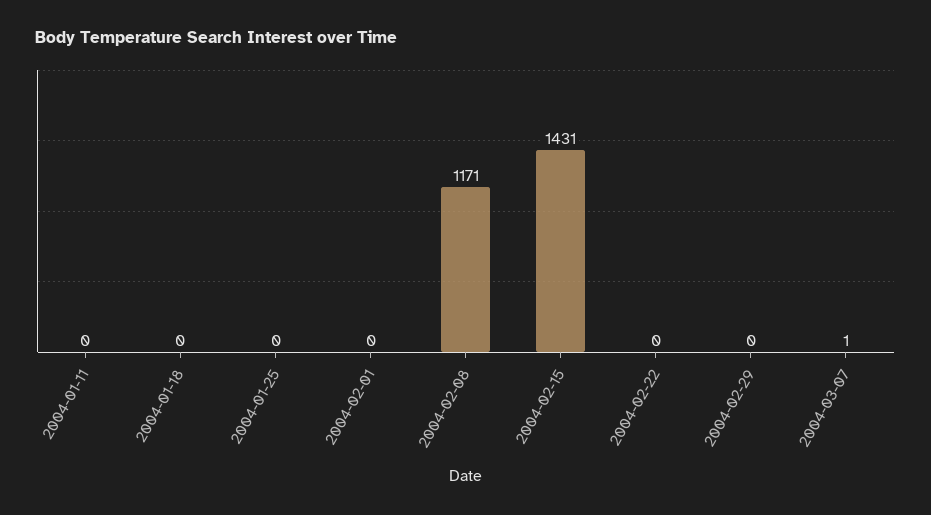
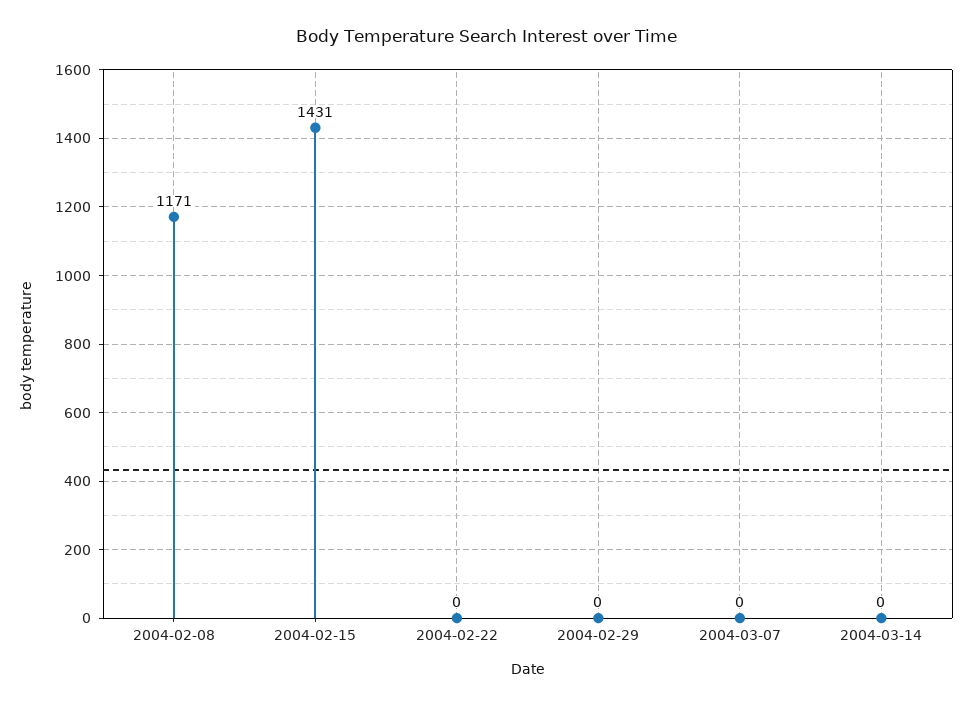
2004-01-11: 0 -> none
2004-01-18: 0 -> none
2004-01-25: 0 -> none
2004-02-01: 0 -> none
2004-03-07: 1 -> 0
2004-03-14: none -> 0

